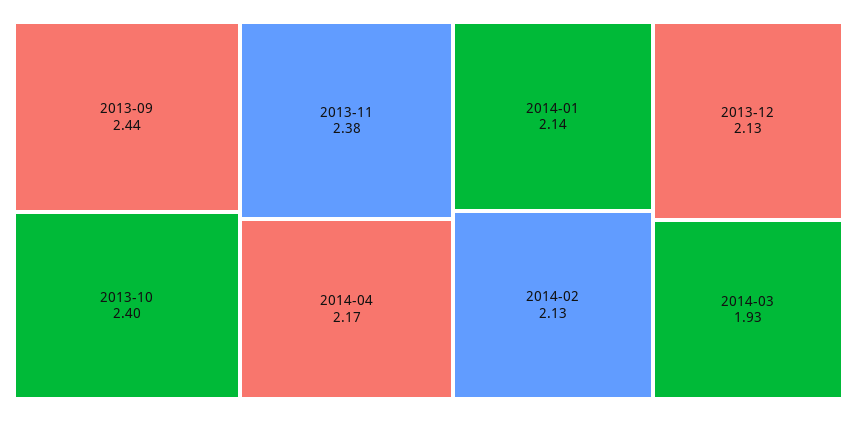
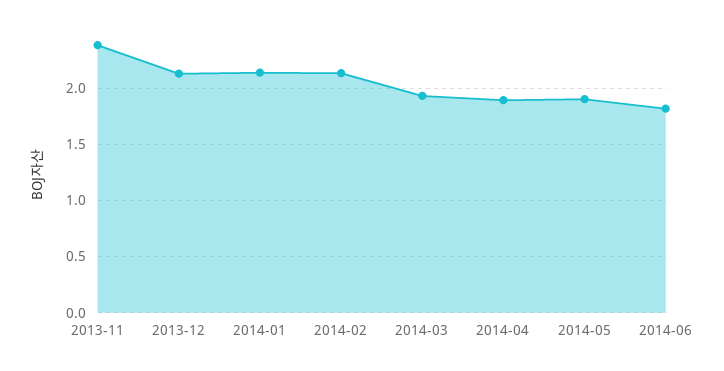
2013-09: 2.44 -> none
2013-10: 2.4 -> none
2014-04: 2.17 -> 1.9
2014-05: none -> 1.9
2014-06: none -> 1.8

